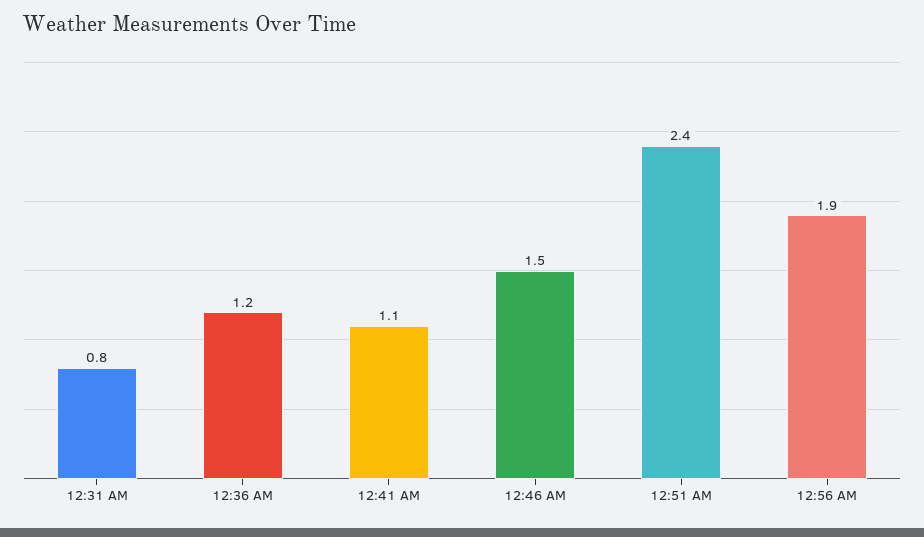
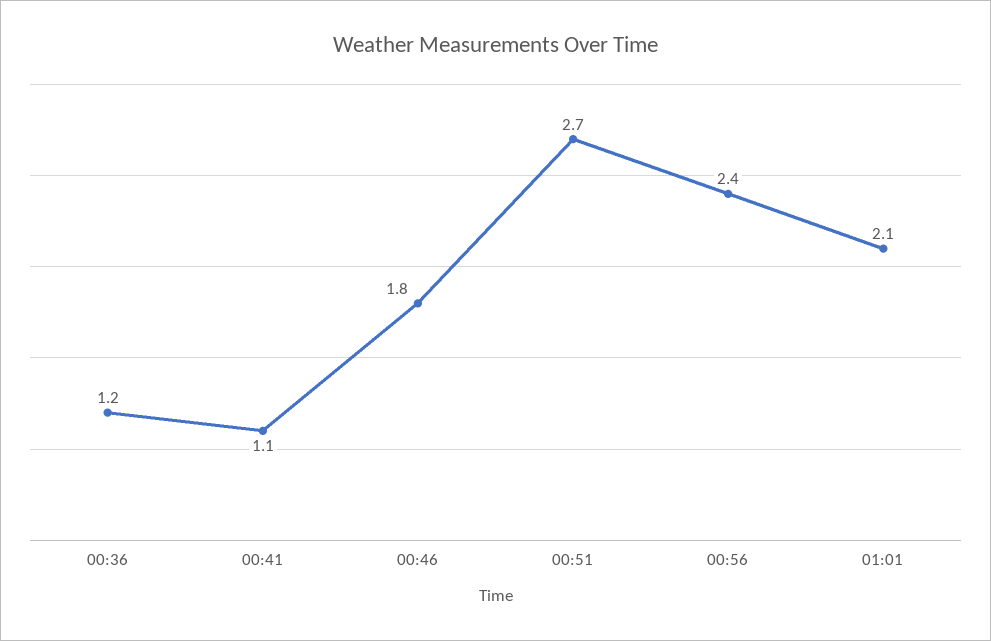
12:31 AM: 0.8 -> none
12:46 AM: 1.5 -> 1.8
12:51 AM: 2.4 -> 2.7
12:56 AM: 1.9 -> 2.4
01:01: none -> 2.1

